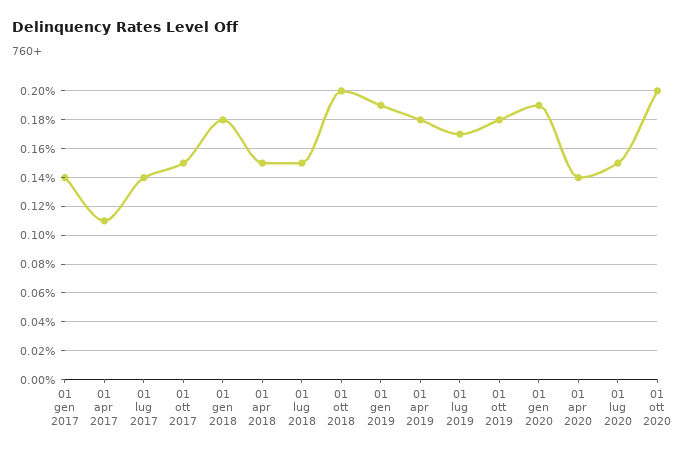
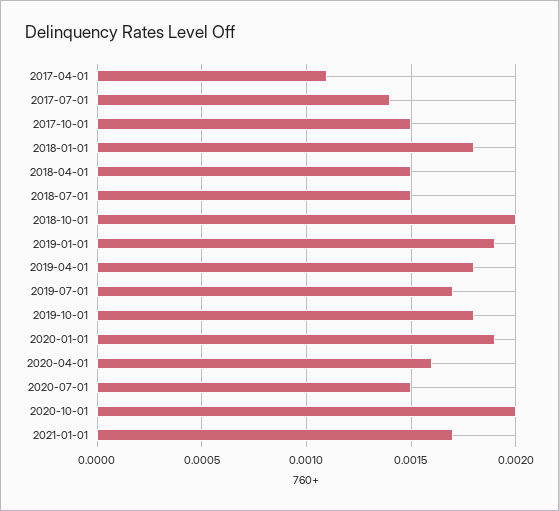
01 gen 2017: 0.0014 -> none
01 apr 2020: 0.0014 -> 0.0016
2021-01-01: none -> 0.0017

